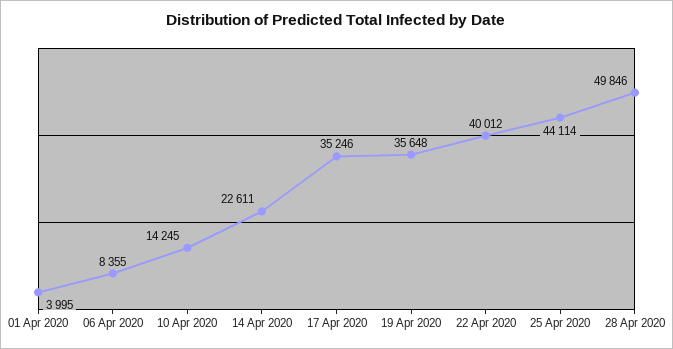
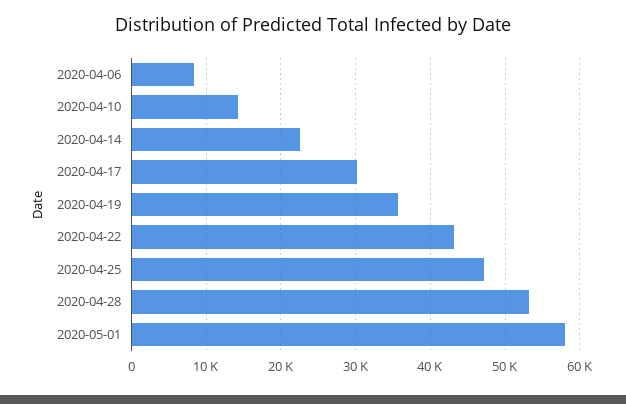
01 Apr 2020: 3995 -> none
17 Apr 2020: 35246 -> 30000
22 Apr 2020: 40012 -> 43000
25 Apr 2020: 44114 -> 47000
28 Apr 2020: 49846 -> 53000
2020-05-01: none -> 58000

